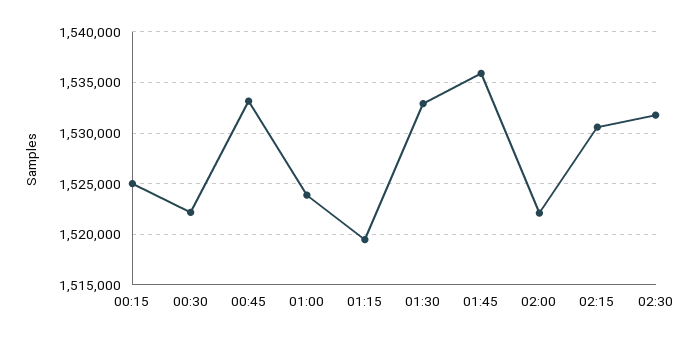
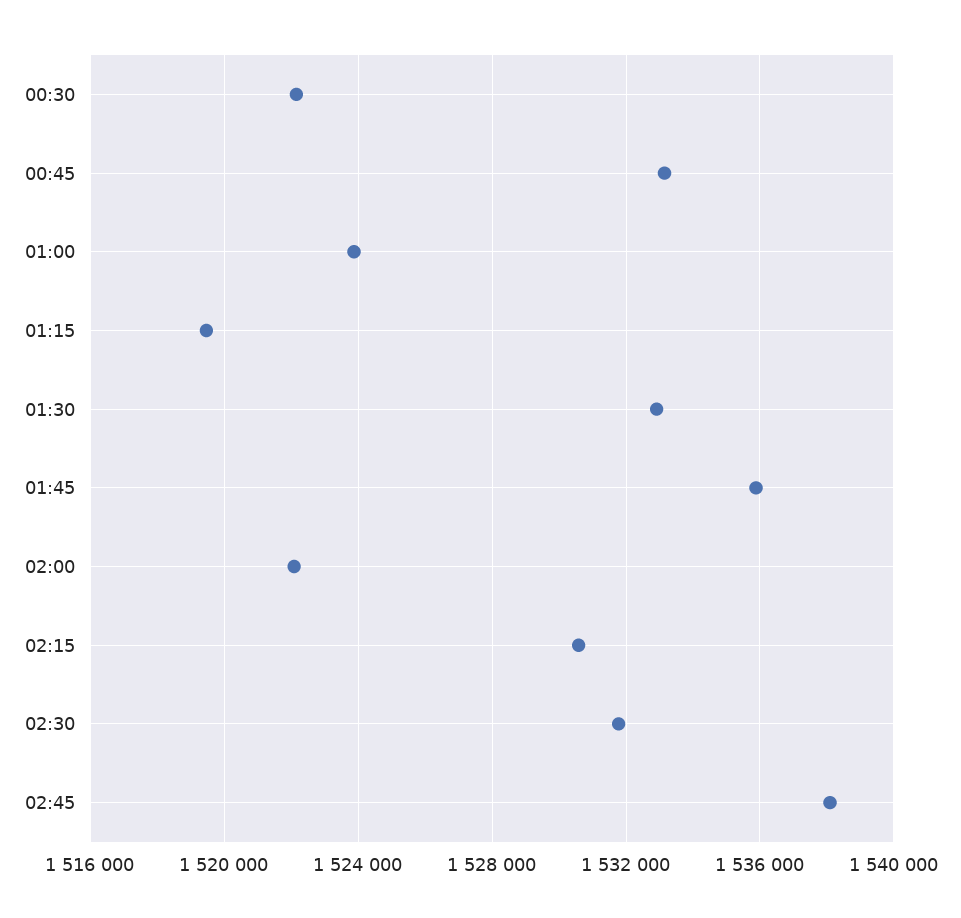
00:15: 1525000 -> none
02:45: none -> 1538000

